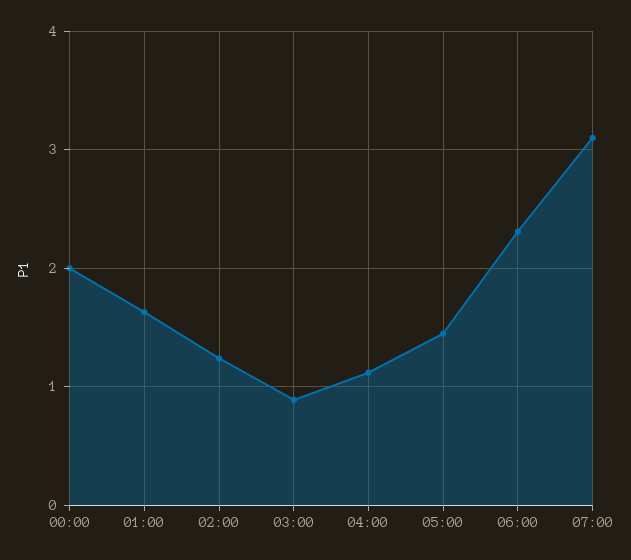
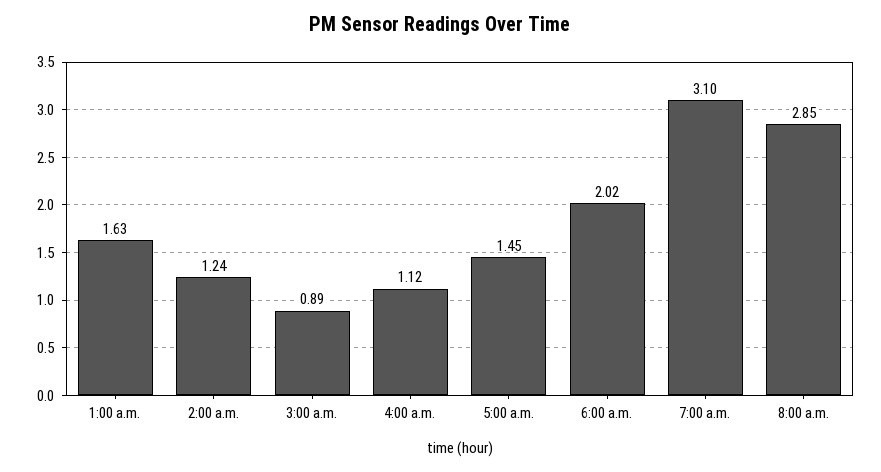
00:00: 2 -> none
06:00: 2.3 -> 2.02
8:00 a.m.: none -> 2.85

